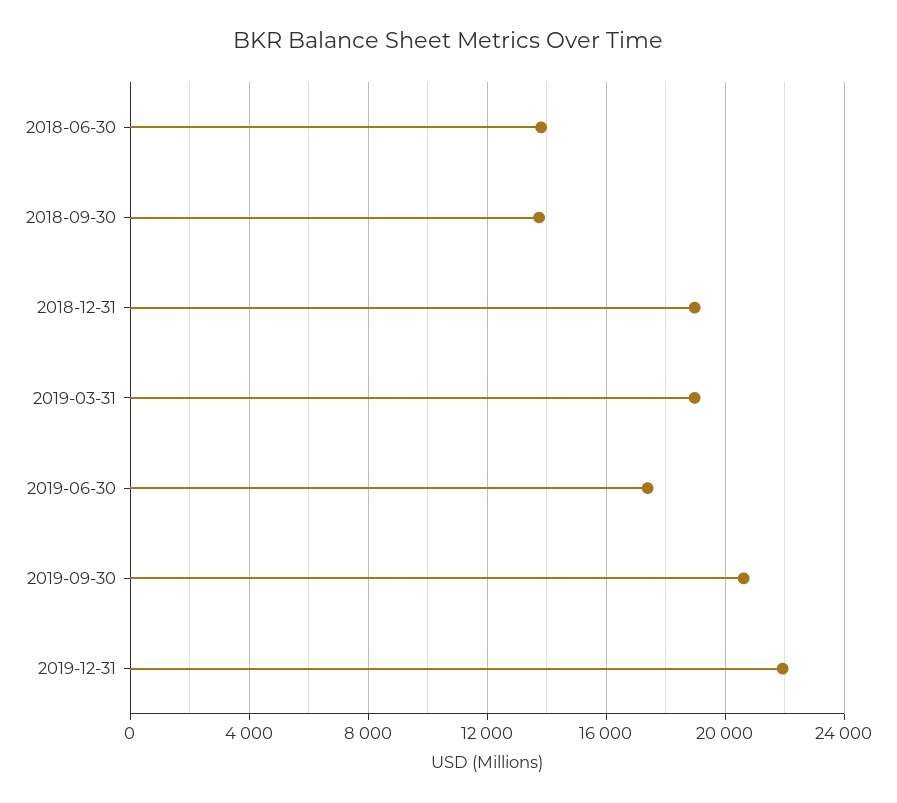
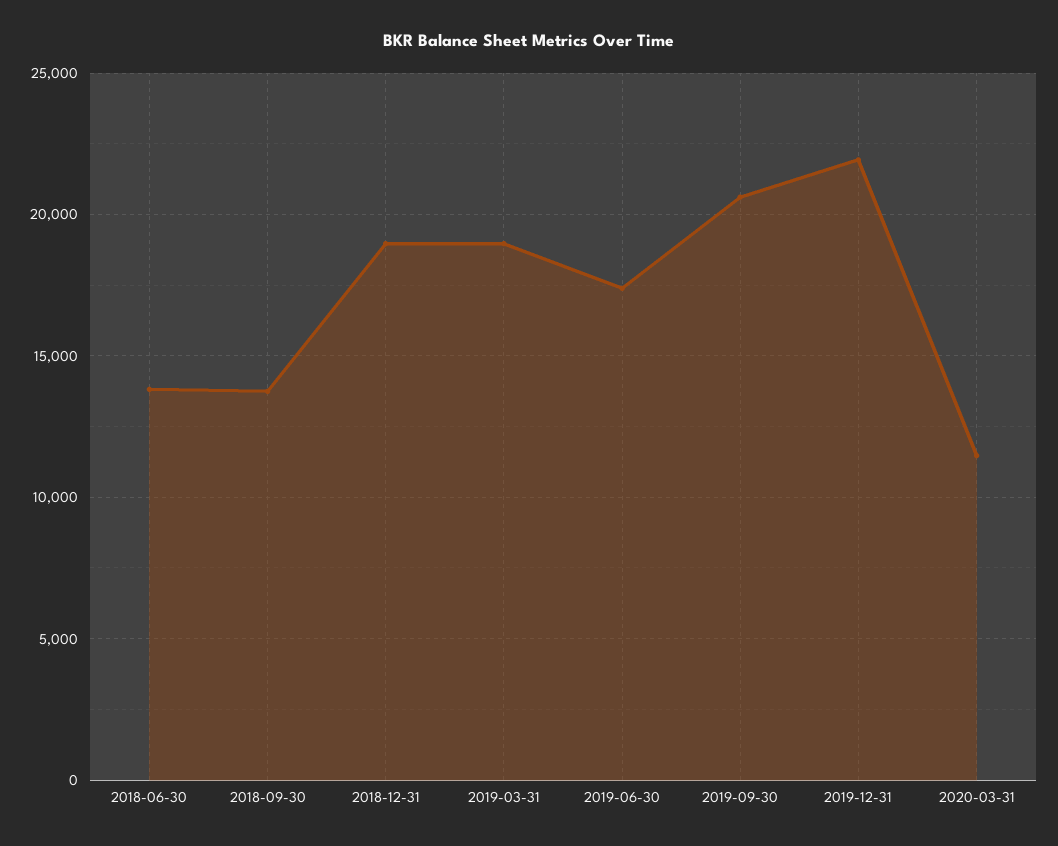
2020-03-31: none -> 11500

